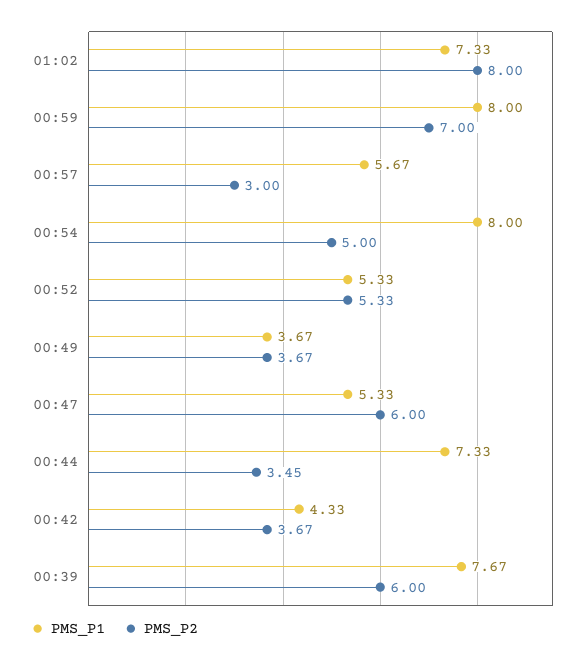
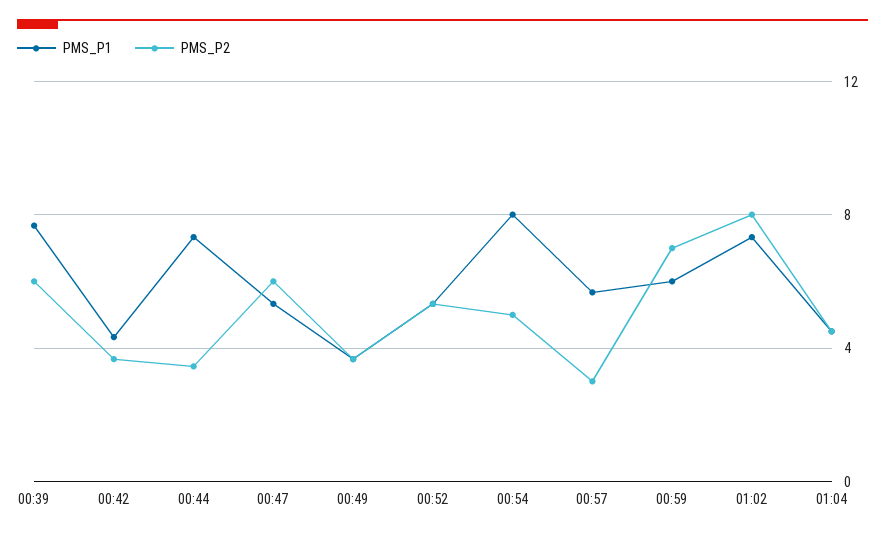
PMS_P1, 00:59: 8 -> 6
PMS_P1, 01:04: none -> 4.5
PMS_P2, 01:04: none -> 4.5

